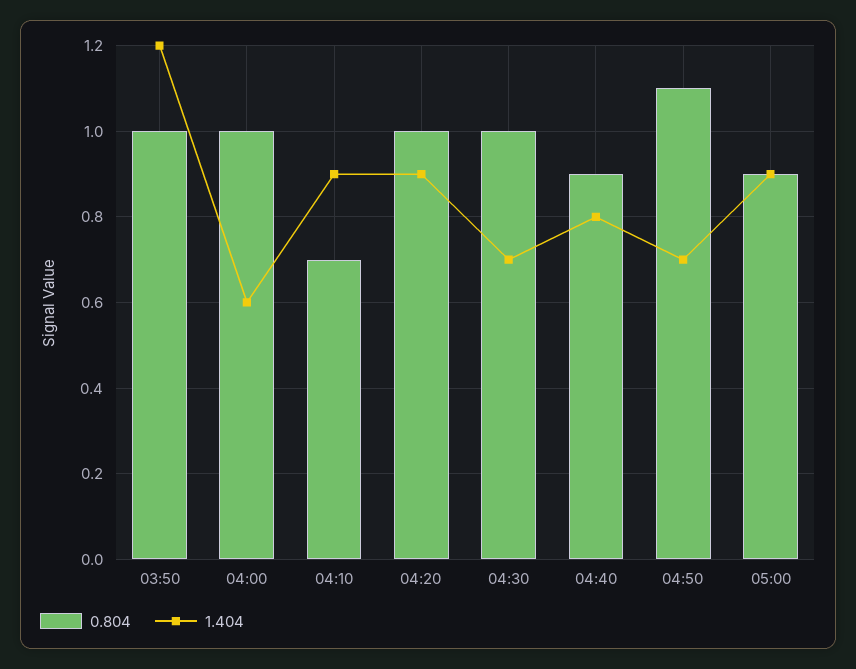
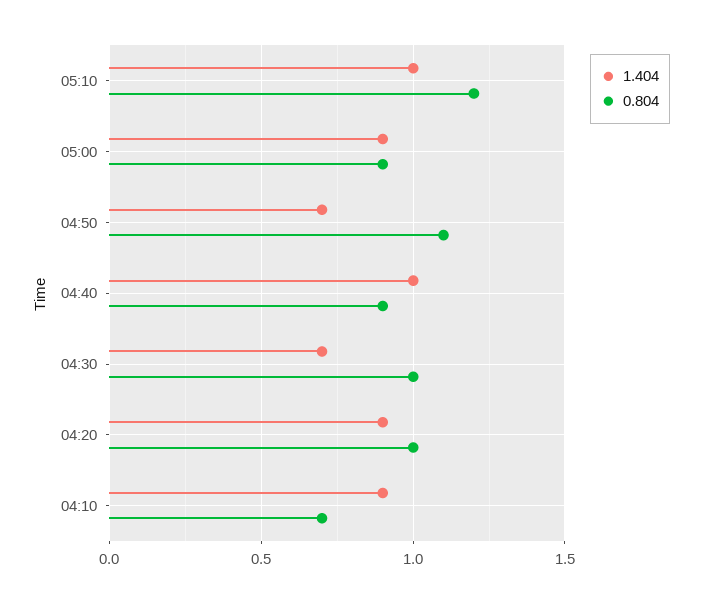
0.804, 03:50: 1 -> none
1.404, 03:50: 1.2 -> none
0.804, 04:00: 1 -> none
1.404, 04:00: 0.6 -> none
1.404, 04:40: 0.8 -> 1
1.404, 05:10: none -> 1
0.804, 05:10: none -> 1.2

